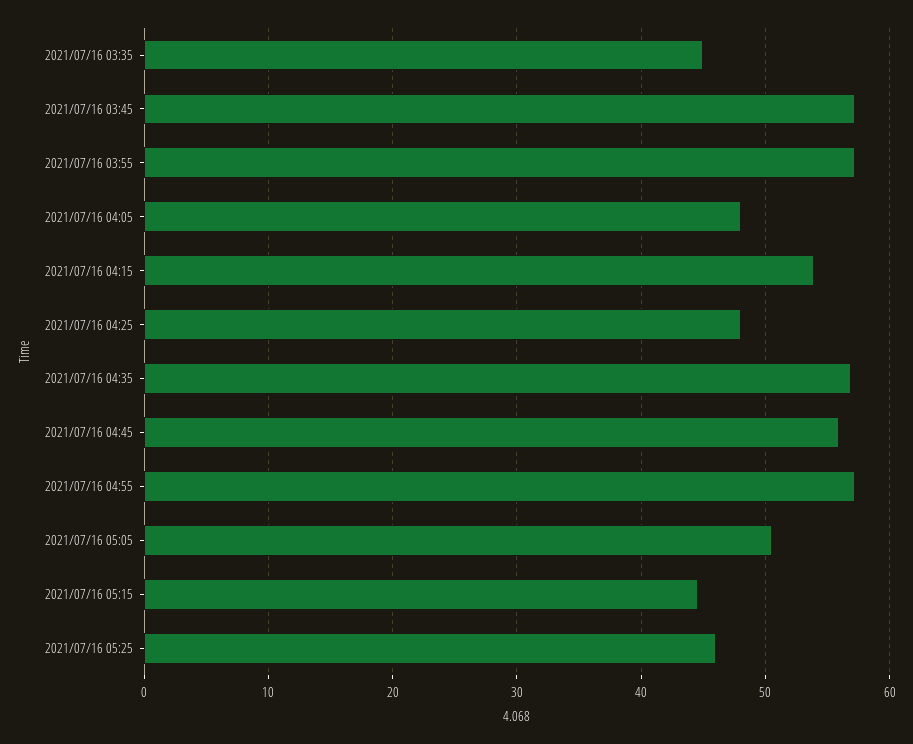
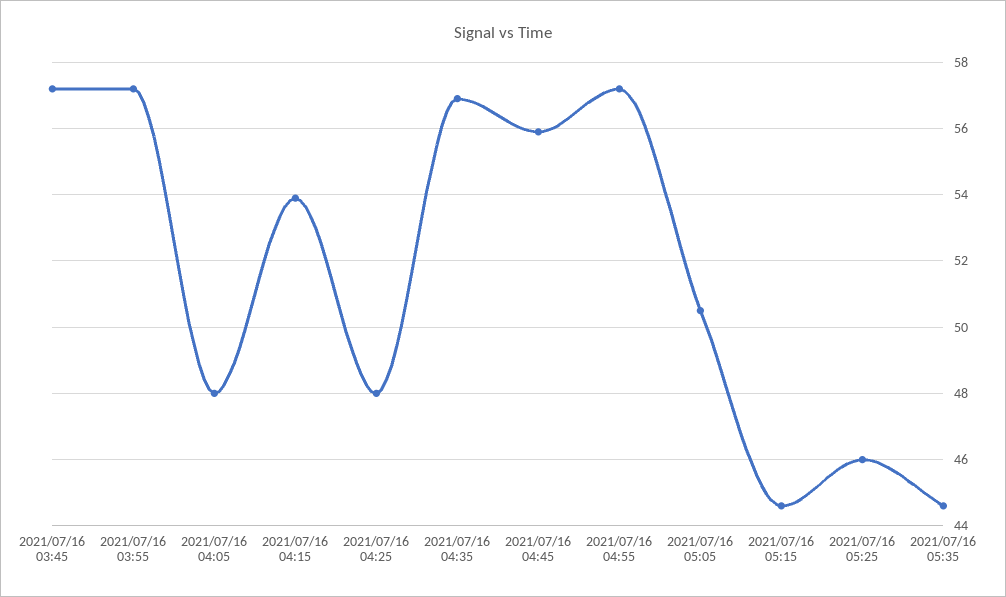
2021/07/16 03:35: 45 -> none
2021/07/16 05:35: none -> 44.5

